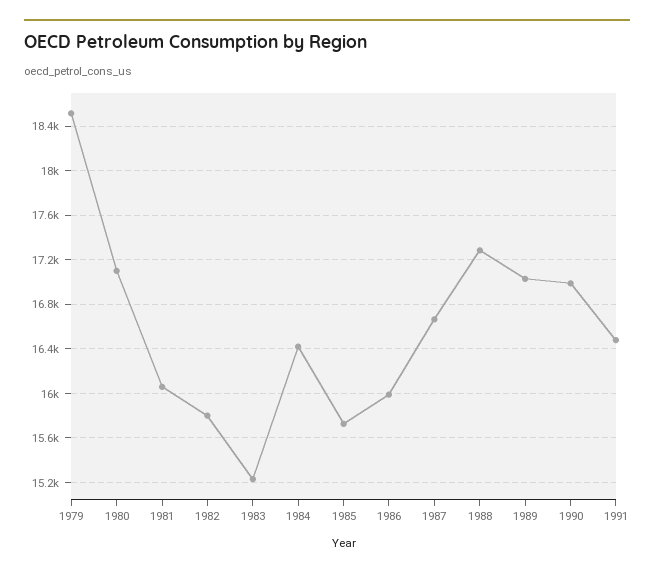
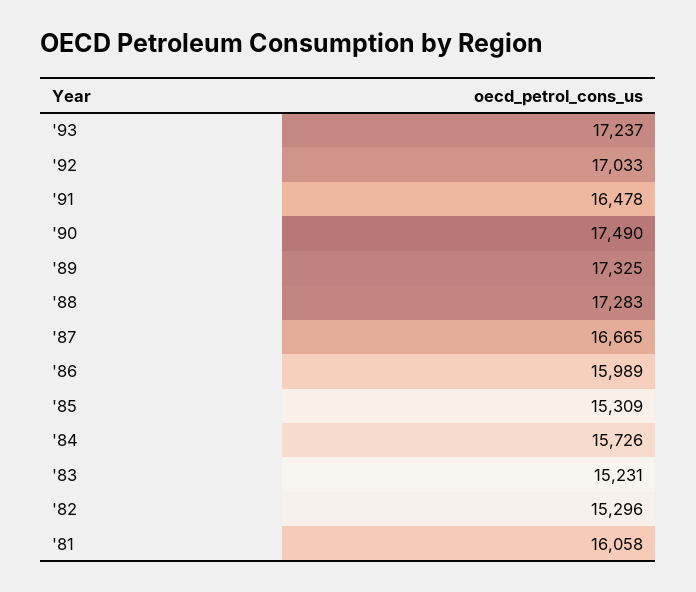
1979: 18500 -> none
1980: 17100 -> none
1982: 15800 -> 15296
1984: 16400 -> 15726
1985: 15700 -> 15309
1989: 17000 -> 17325
1990: 17000 -> 17490
'93: none -> 17237
'92: none -> 17033

